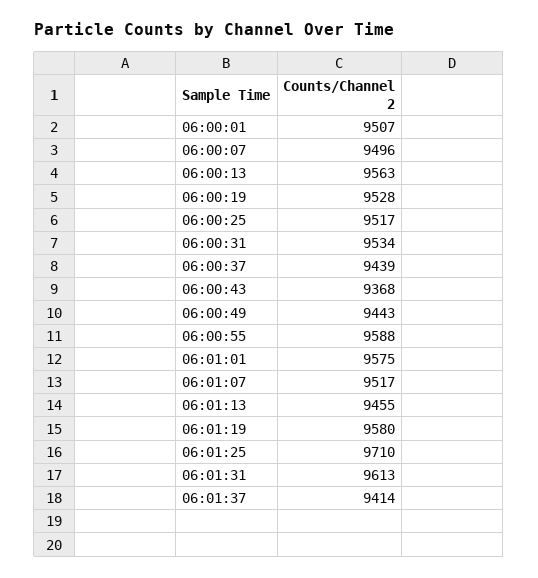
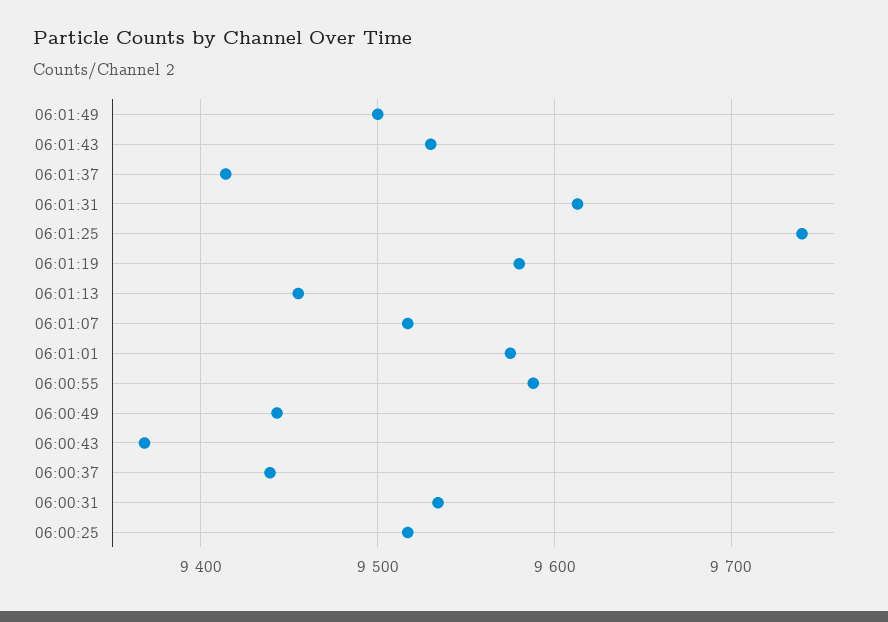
06:00:01: 9507 -> none
06:00:07: 9496 -> none
06:00:13: 9563 -> none
06:00:19: 9528 -> none
06:01:25: 9710 -> 9740
06:01:49: none -> 9500
06:01:43: none -> 9530

